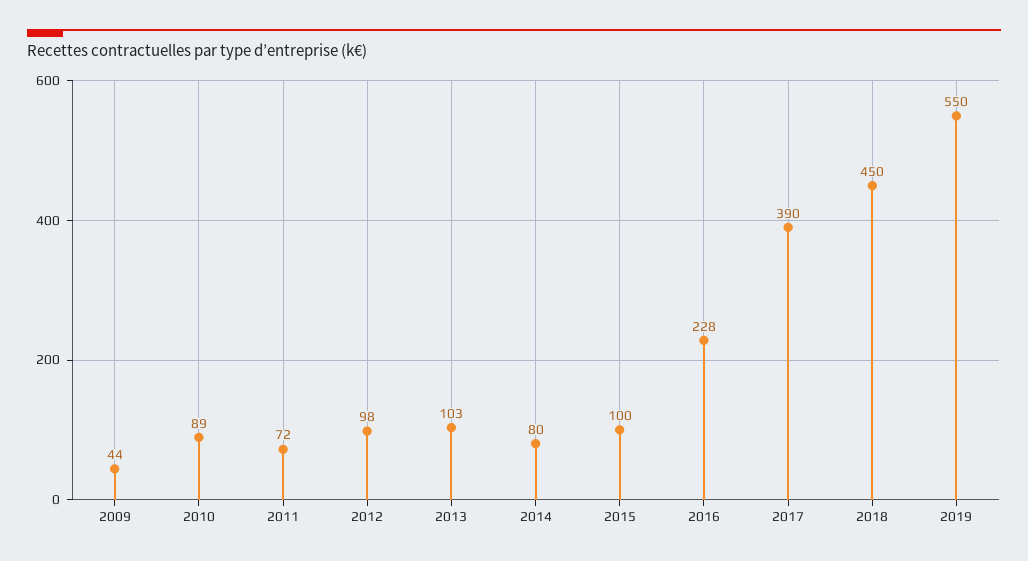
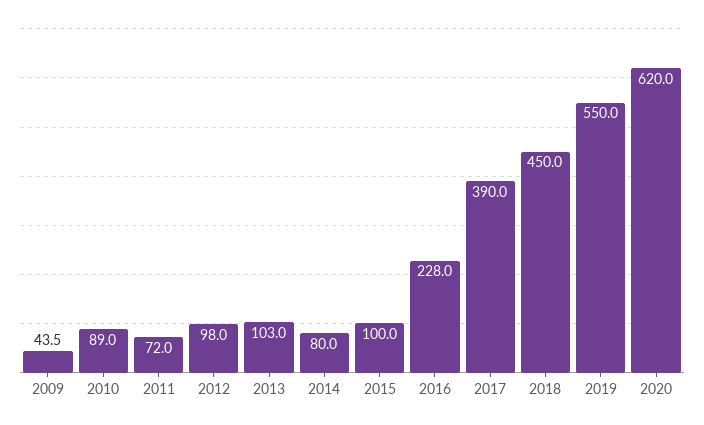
2020: none -> 620

